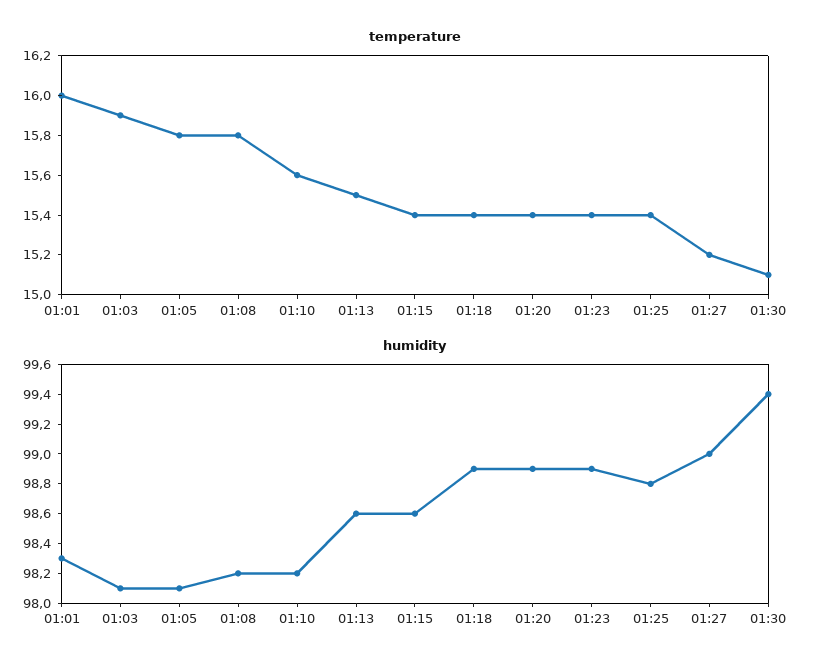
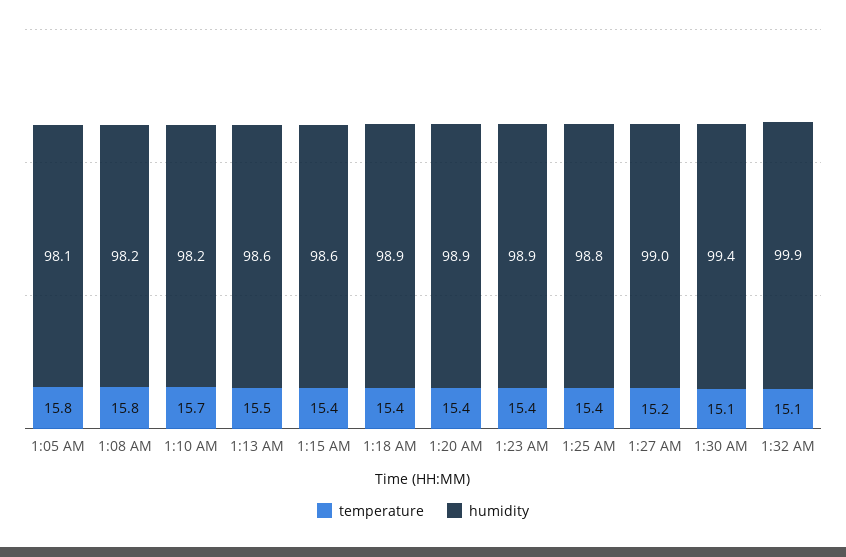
temperature, 01:01: 16 -> none
temperature, 01:03: 15.9 -> none
temperature, 01:10: 15.6 -> 15.7
humidity, 01:01: 98.3 -> none
humidity, 01:03: 98.1 -> none
temperature, 1:32 AM: none -> 15.1
humidity, 1:32 AM: none -> 99.9

